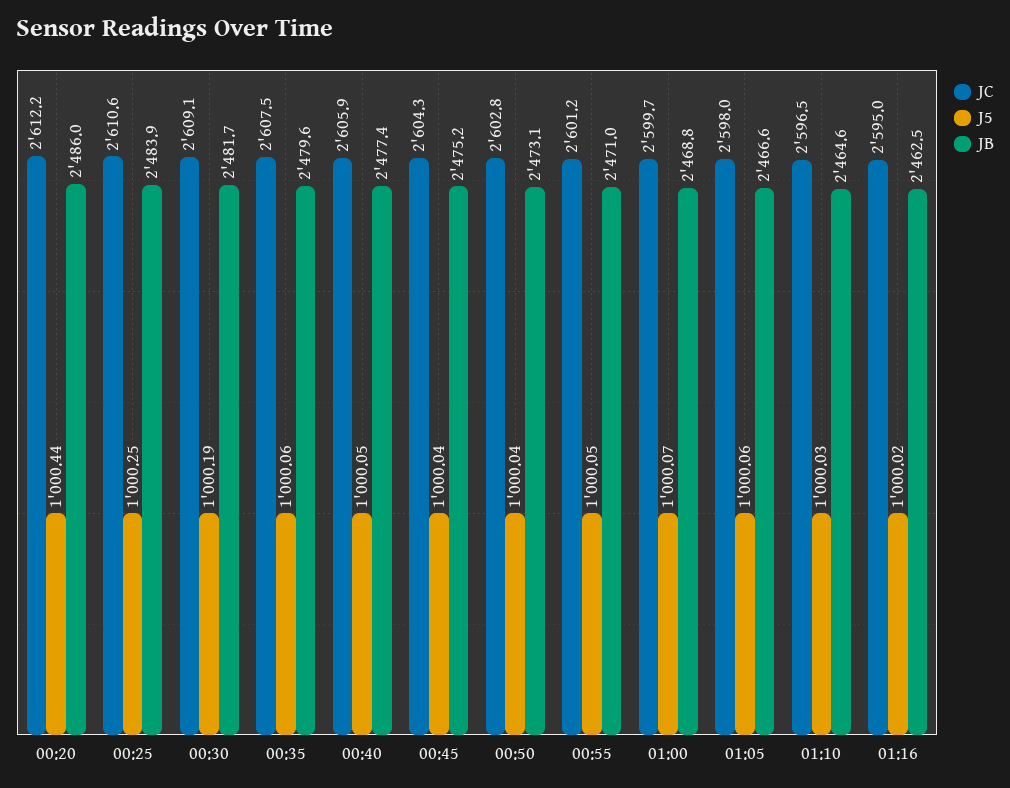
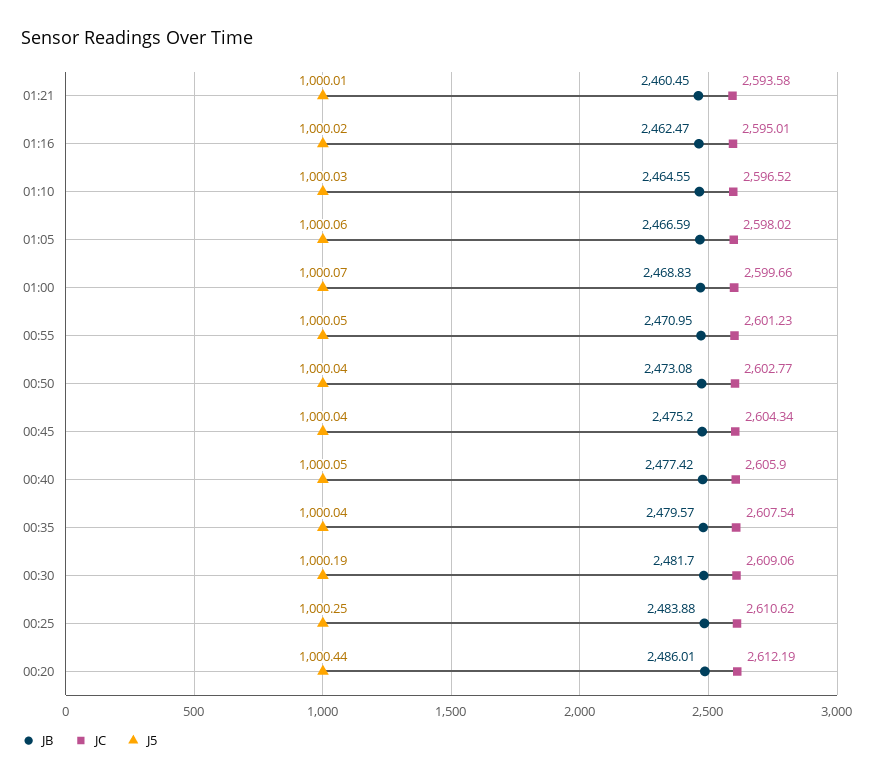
J5, 00:35: 1000.06 -> 1000.04
JB, 01:21: none -> 2460.45
JC, 01:21: none -> 2593.58
J5, 01:21: none -> 1000.01

